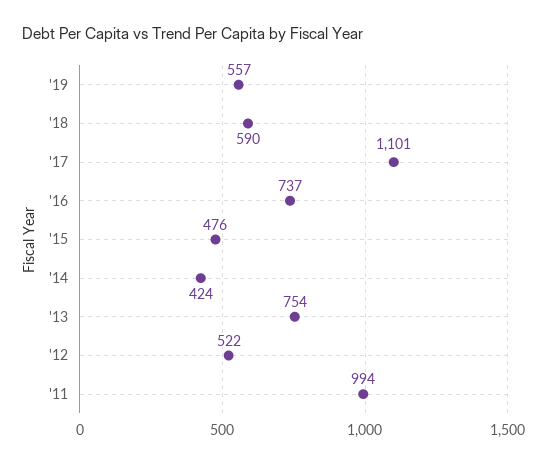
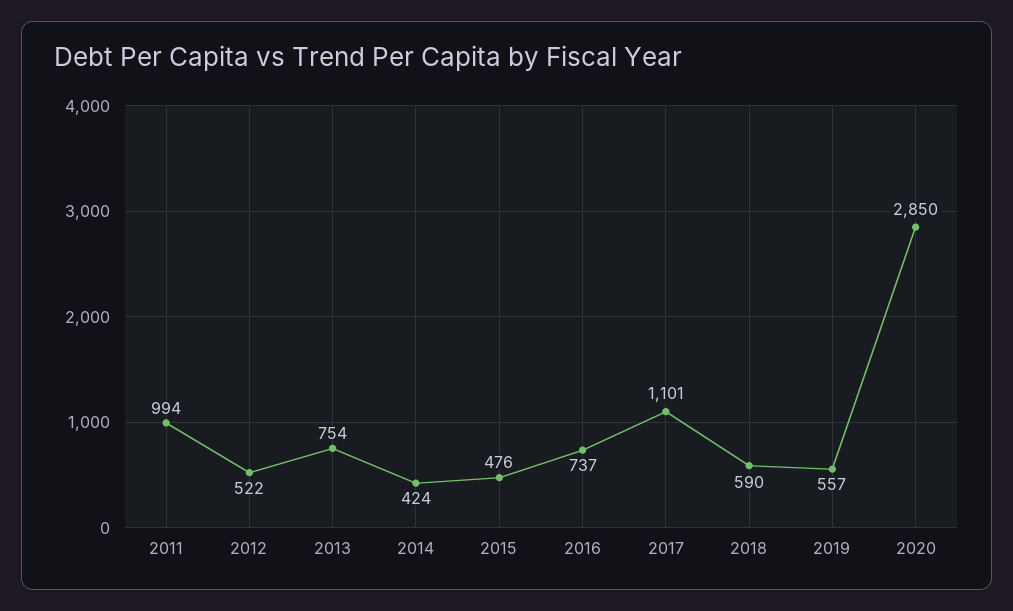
2020: none -> 2850

